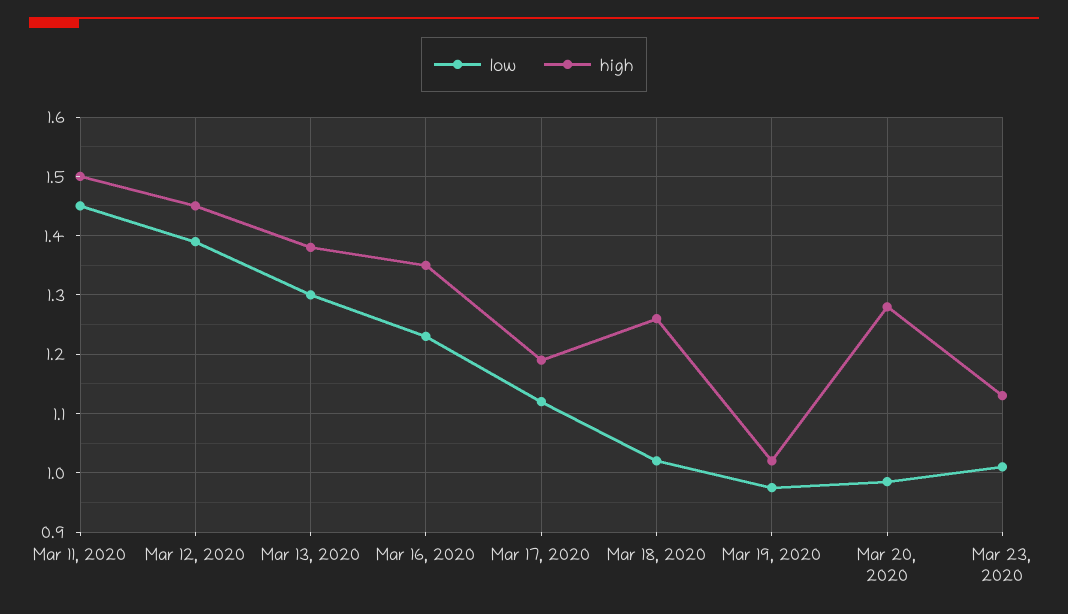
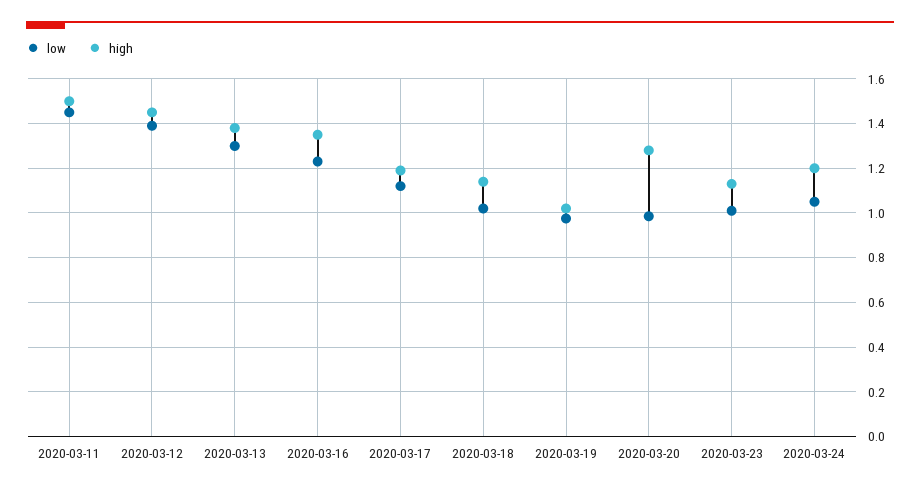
high, Mar 18, 2020: 1.26 -> 1.15
low, 2020-03-24: none -> 1.05
high, 2020-03-24: none -> 1.2

